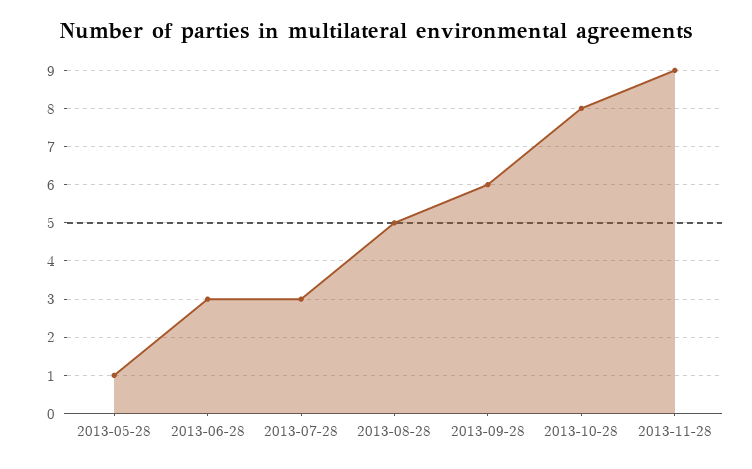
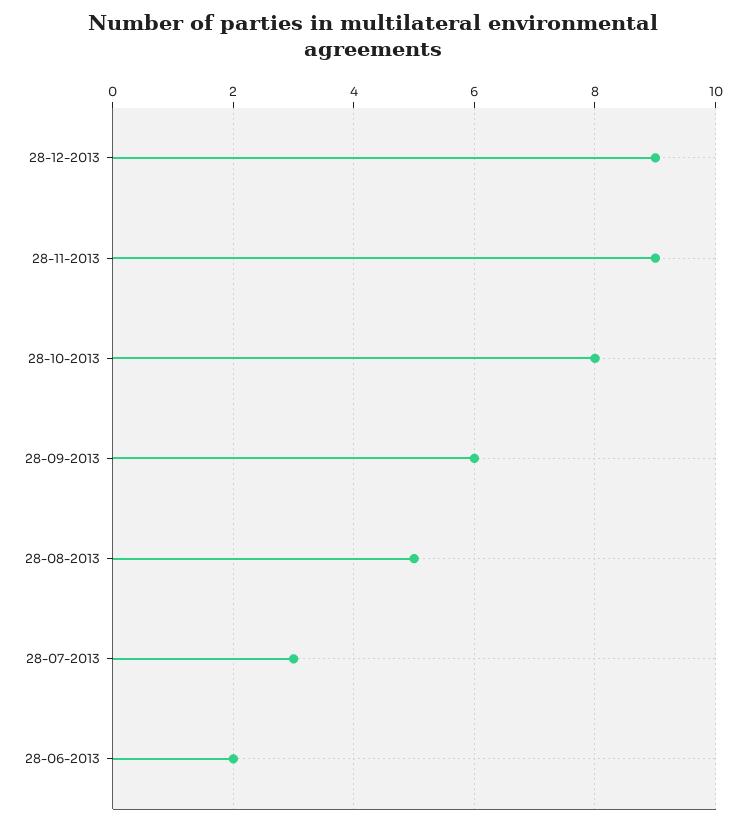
2013-05-28: 1 -> none
2013-06-28: 3 -> 2
28-12-2013: none -> 9

